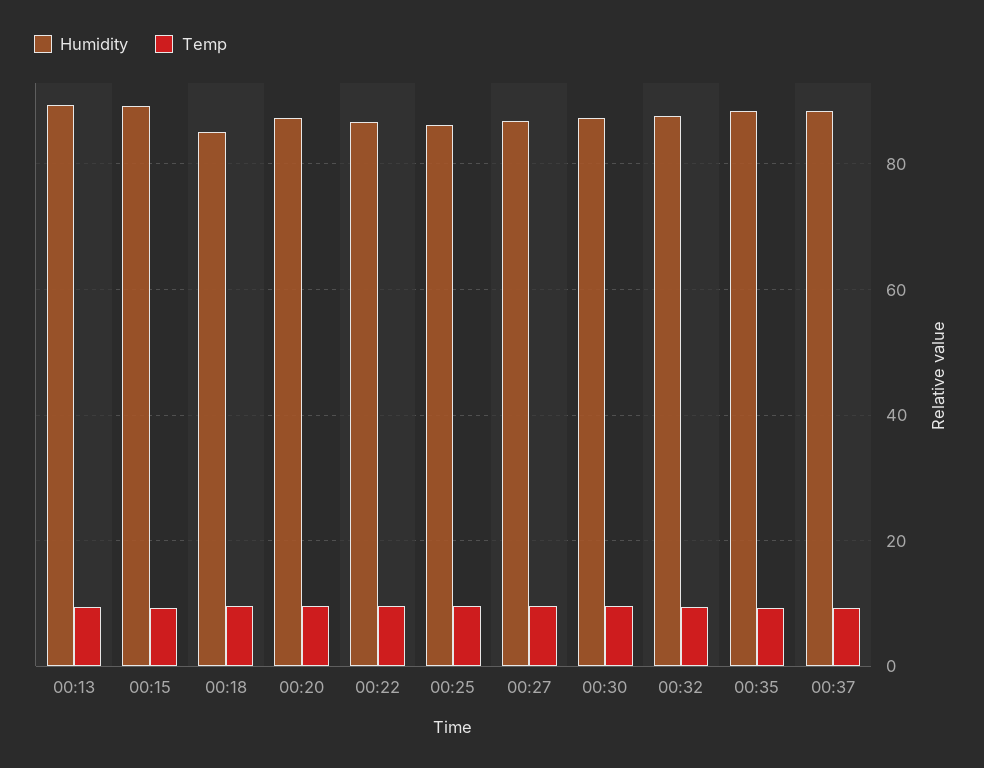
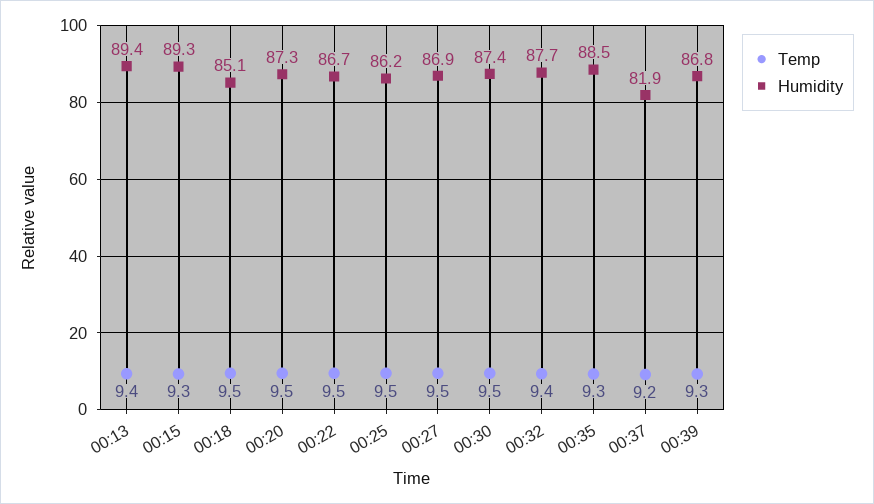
Humidity, 00:37: 88 -> 81.9
Temp, 00:39: none -> 9.3
Humidity, 00:39: none -> 86.8

